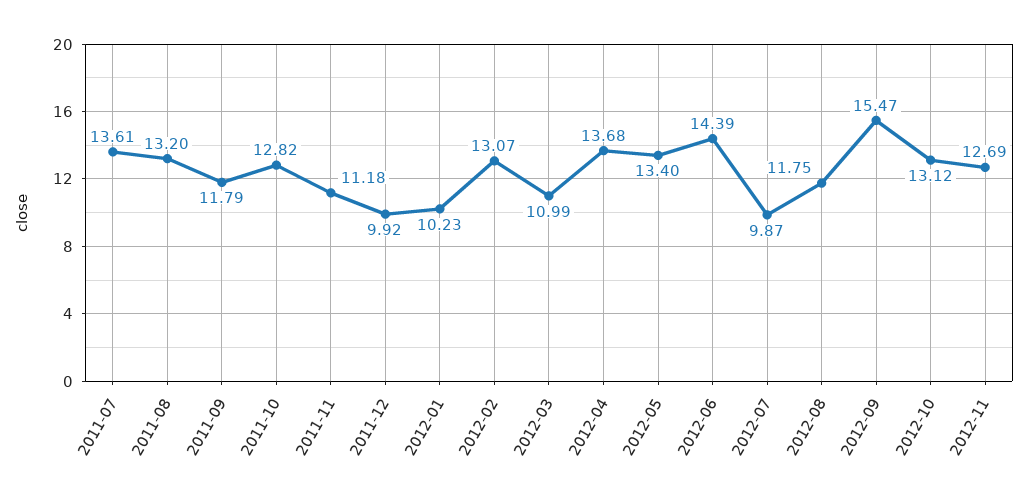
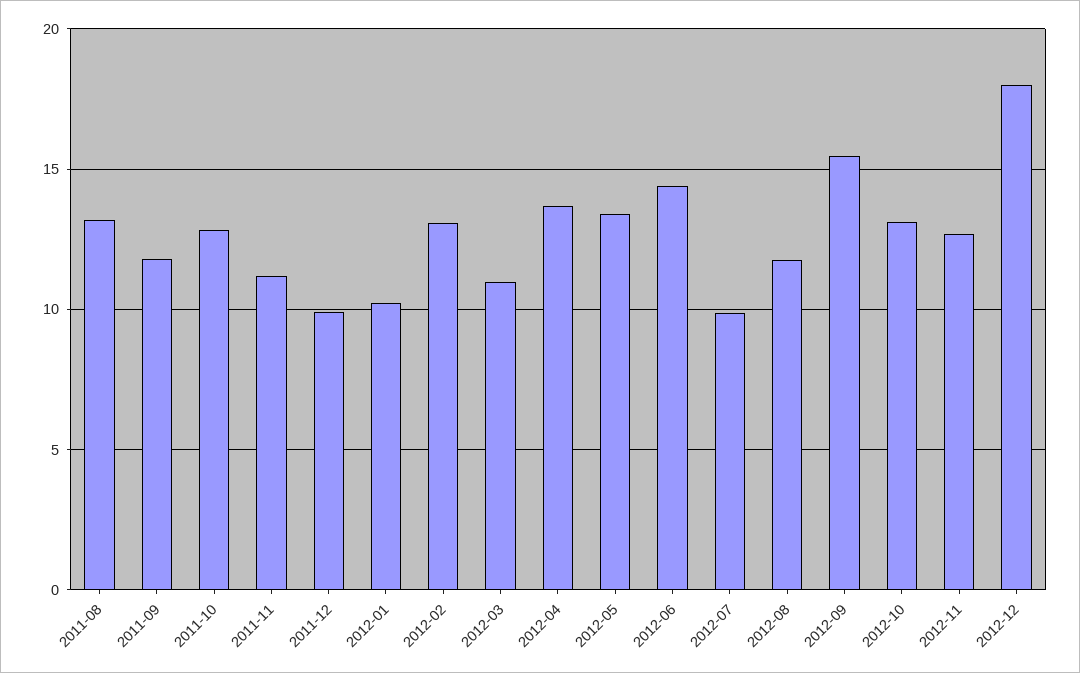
2011-07: 13.61 -> none
2012-12: none -> 18

